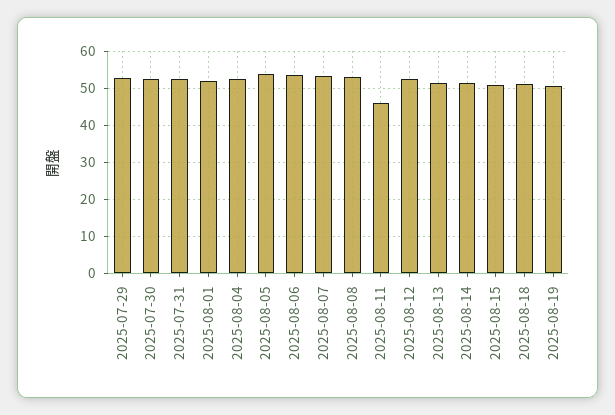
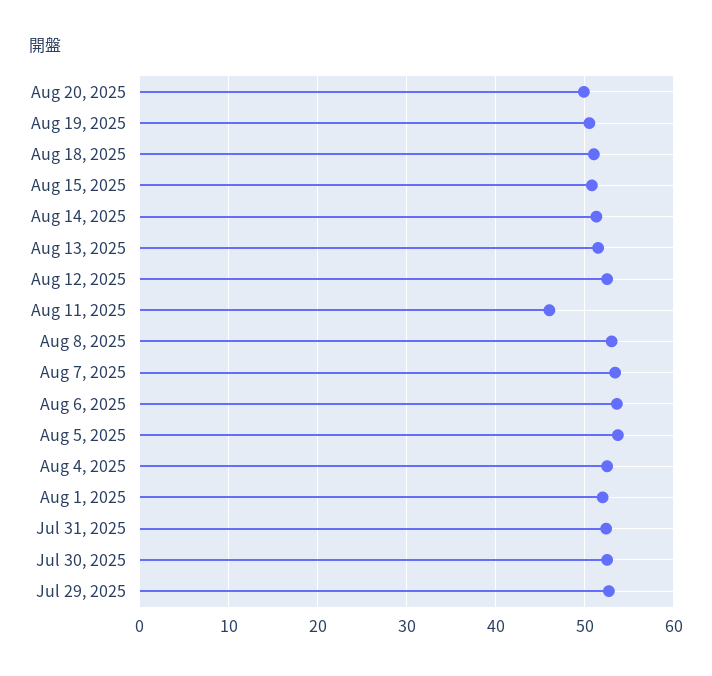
Aug 20, 2025: none -> 50

